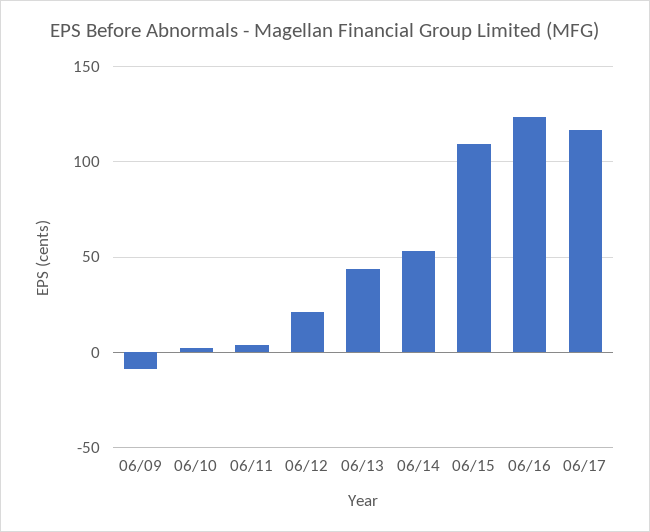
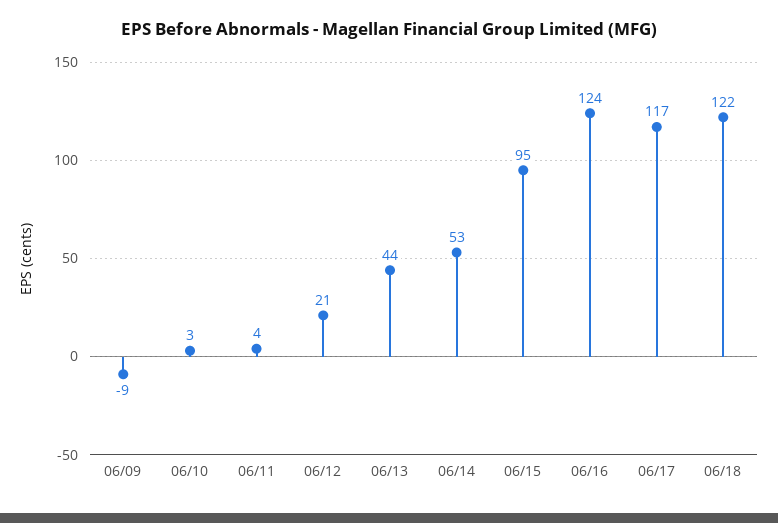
06/15: 110 -> 95
06/18: none -> 122

